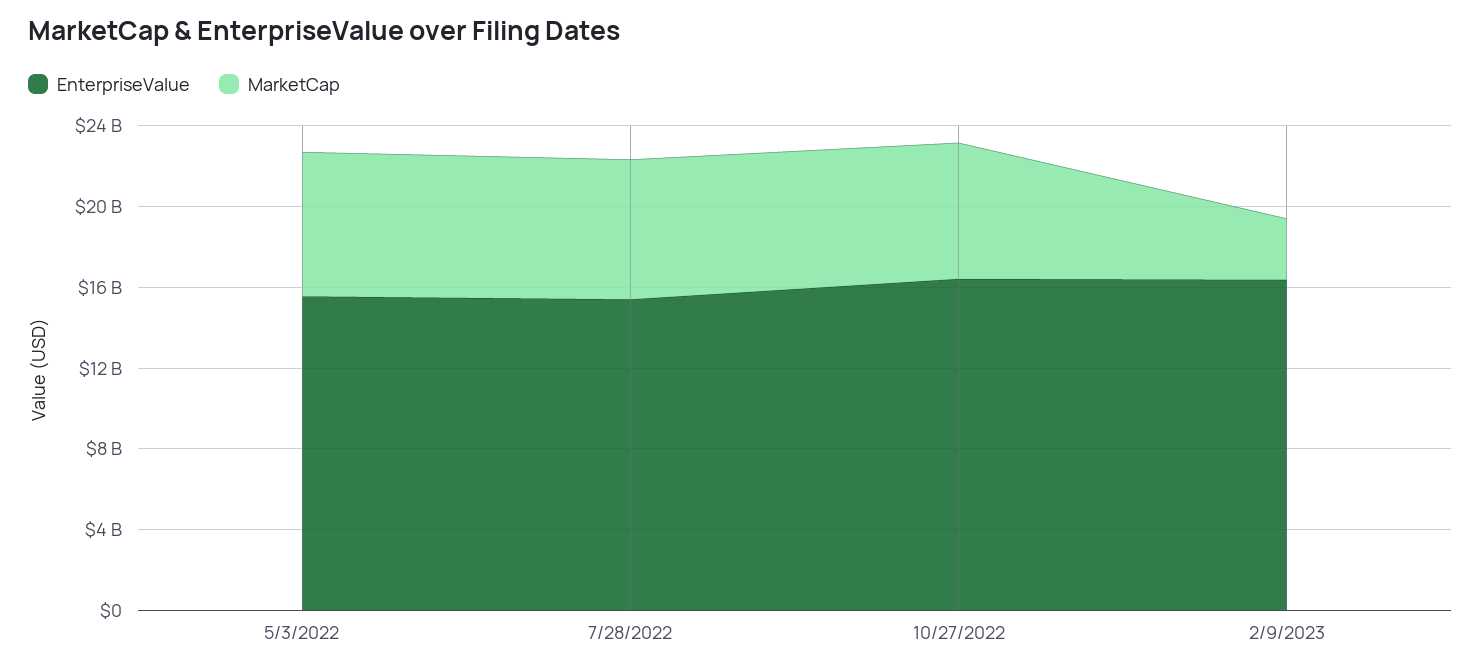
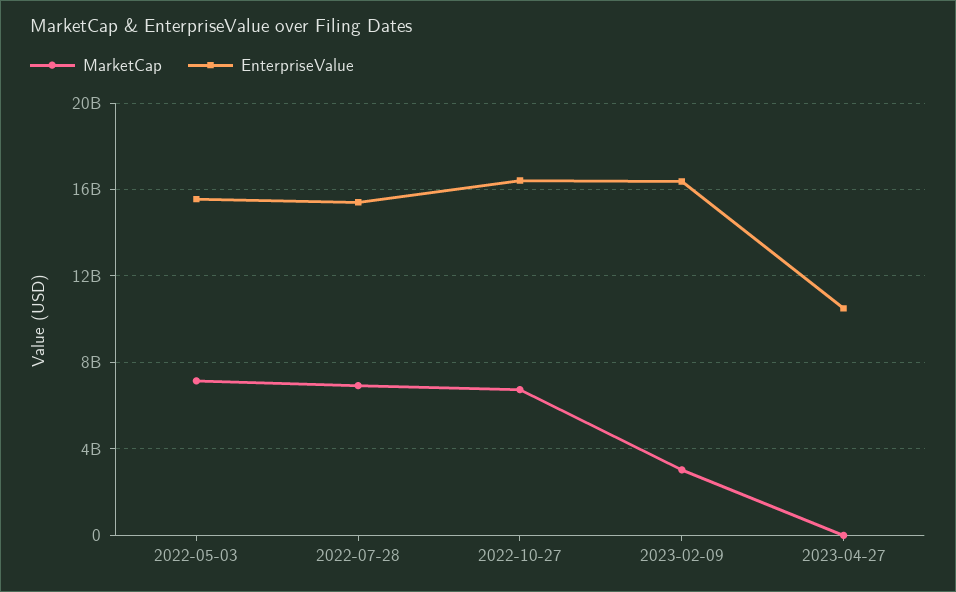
MarketCap, 2023-04-27: none -> 0
EnterpriseValue, 2023-04-27: none -> 10500000000

